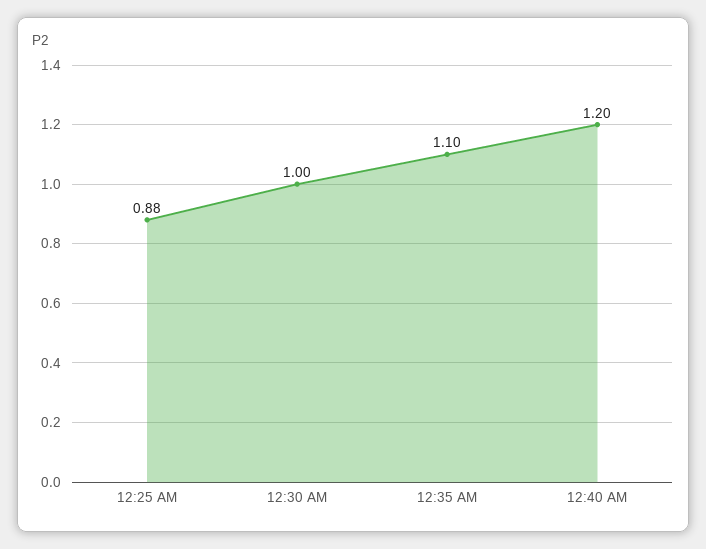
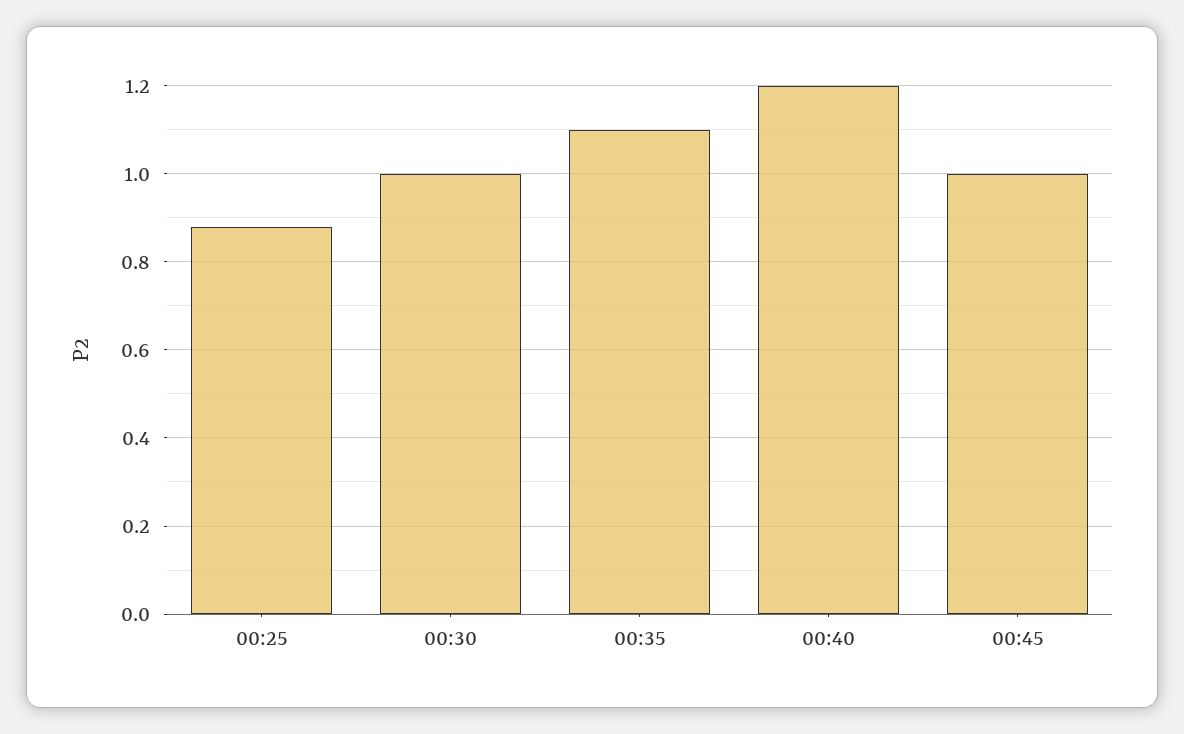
00:45: none -> 1

